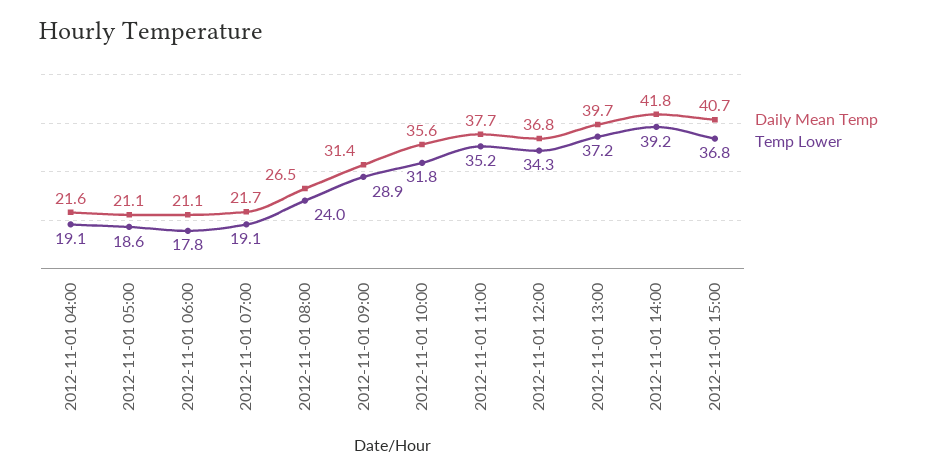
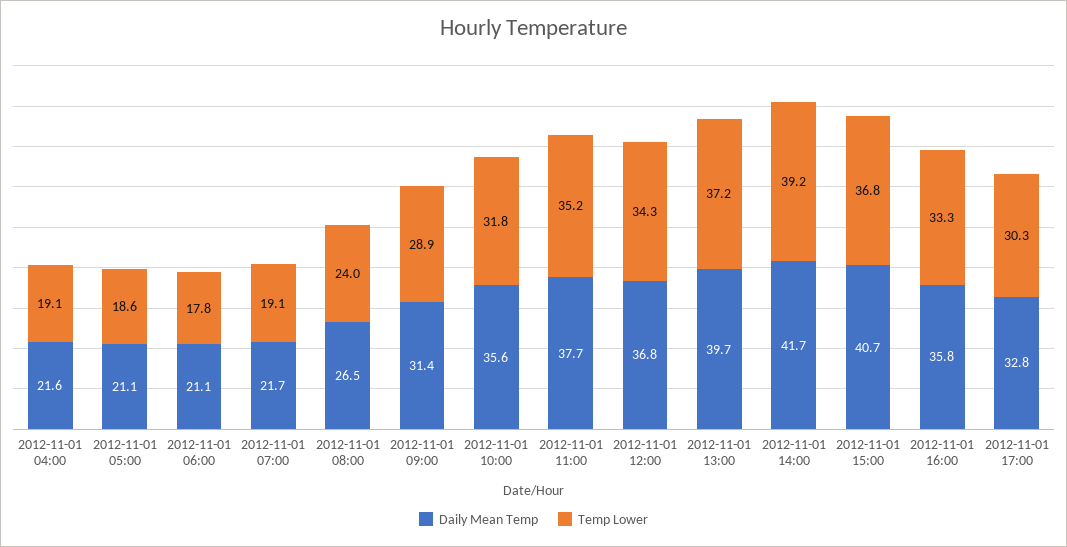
Daily Mean Temp, 2012-11-01 14:00: 41.8 -> 41.7
Daily Mean Temp, 2012-11-01 16:00: none -> 35.8
Temp Lower, 2012-11-01 16:00: none -> 33.3
Daily Mean Temp, 2012-11-01 17:00: none -> 32.8
Temp Lower, 2012-11-01 17:00: none -> 30.3

